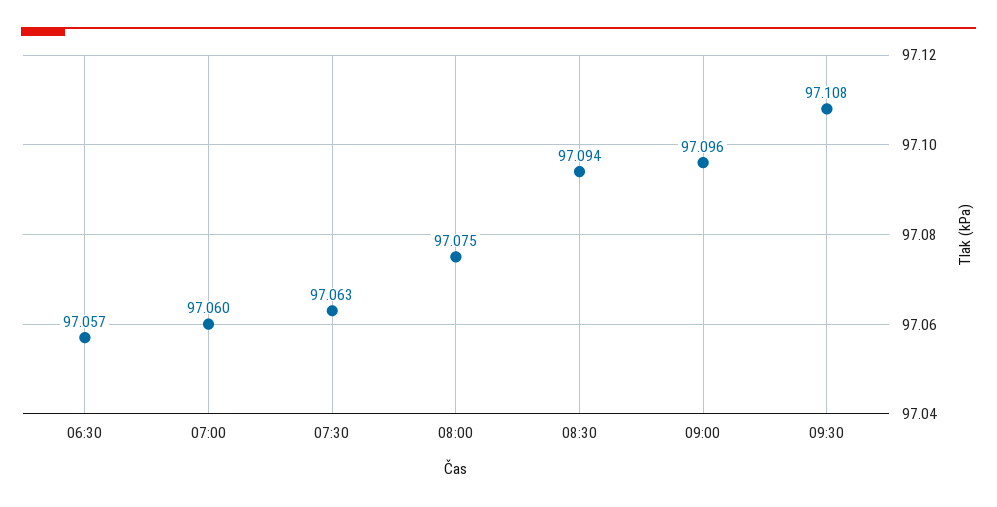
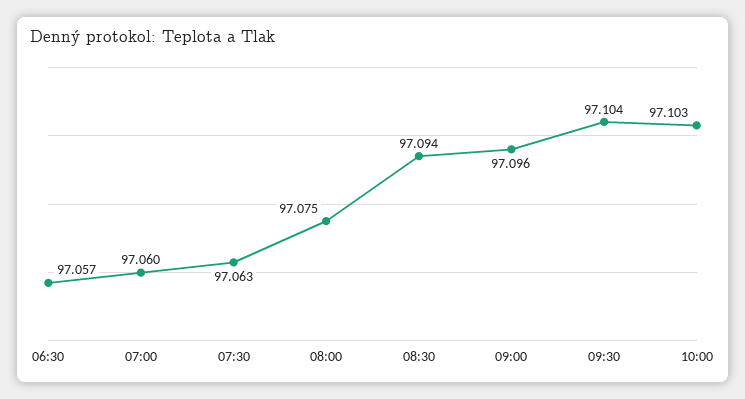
09:30: 97.108 -> 97.104
10:00: none -> 97.103

